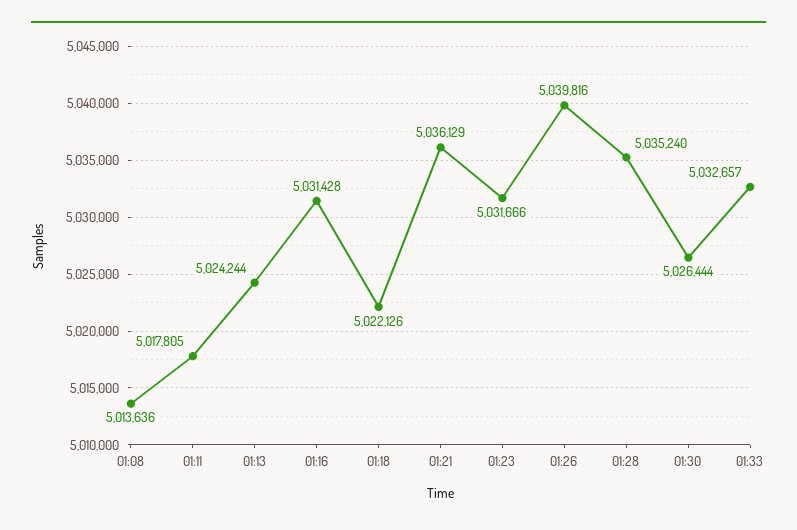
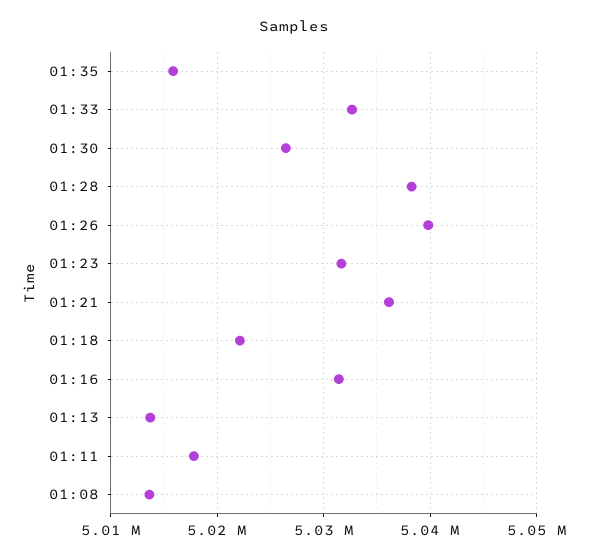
01:13: 5024244 -> 5014000
01:28: 5035240 -> 5038000
01:35: none -> 5016000

